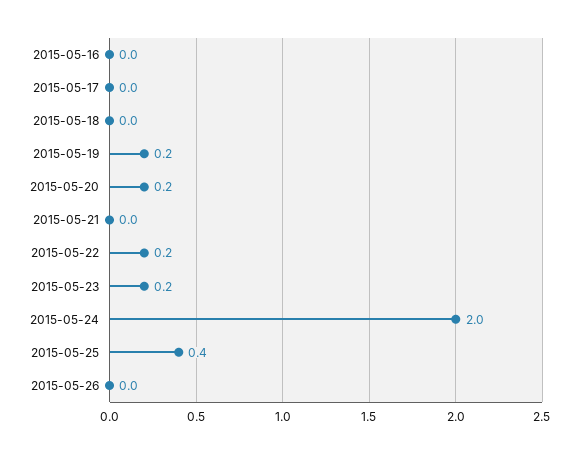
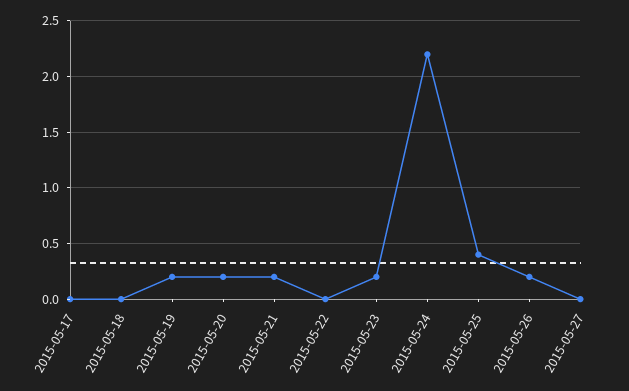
2015-05-16: 0 -> none
2015-05-21: 0 -> 0.2
2015-05-22: 0.2 -> 0
2015-05-24: 2 -> 2.2
2015-05-26: 0 -> 0.2
2015-05-27: none -> 0

